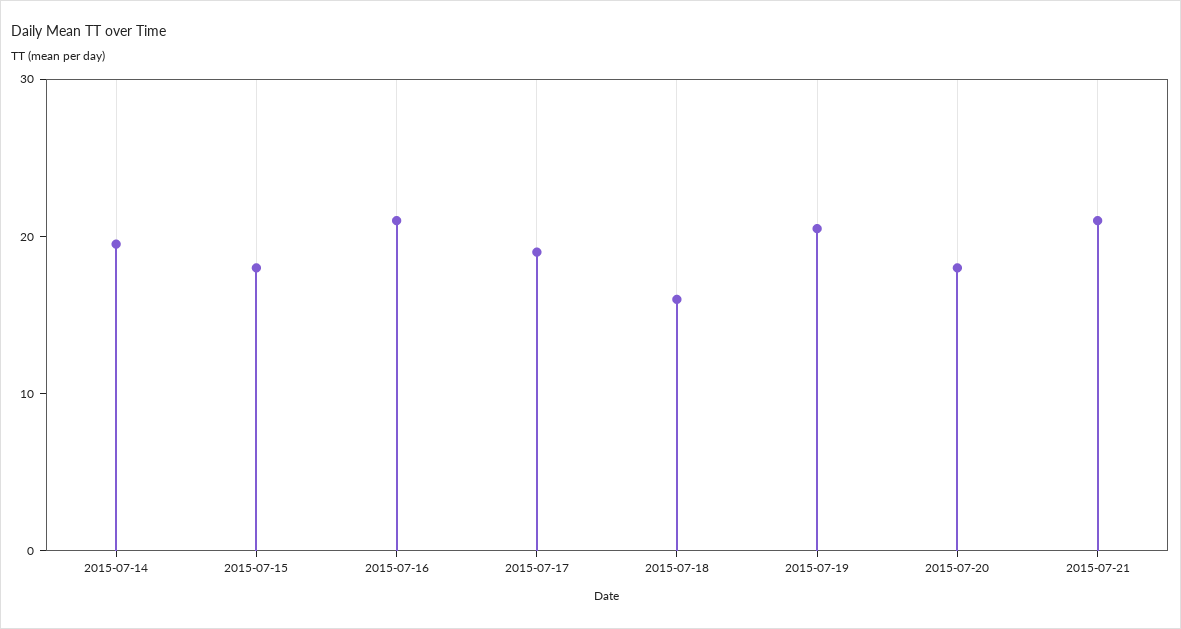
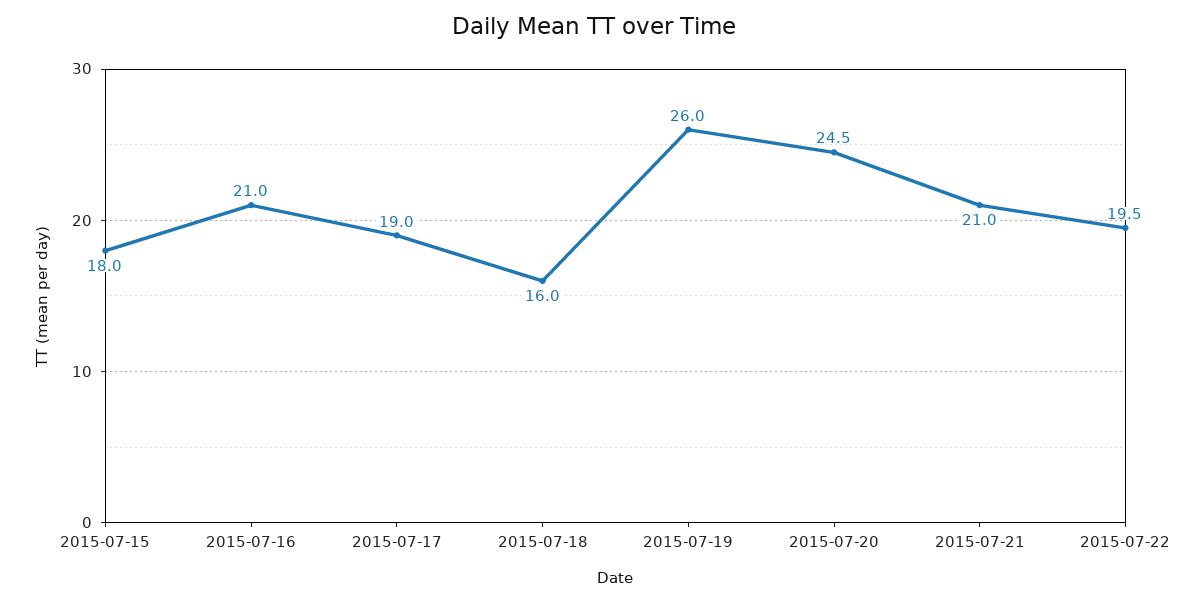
2015-07-14: 20 -> none
2015-07-19: 20 -> 26
2015-07-20: 18 -> 24.5
2015-07-22: none -> 19.5

